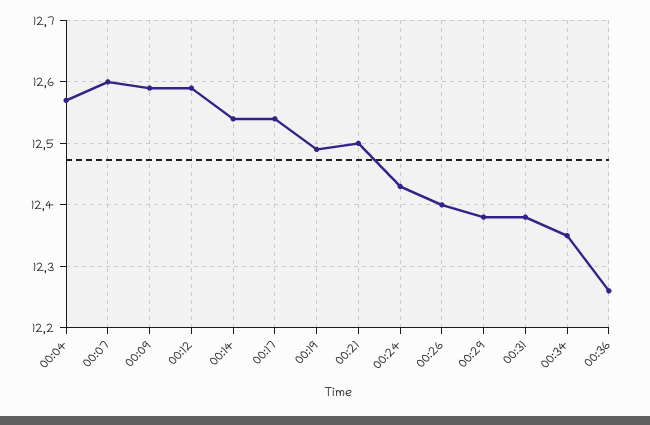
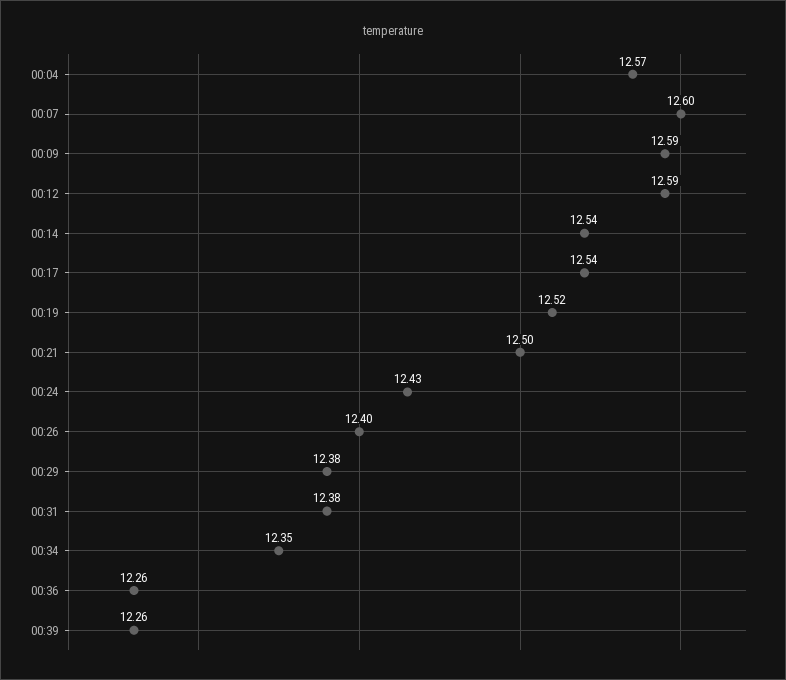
00:19: 12.49 -> 12.52
00:39: none -> 12.26

